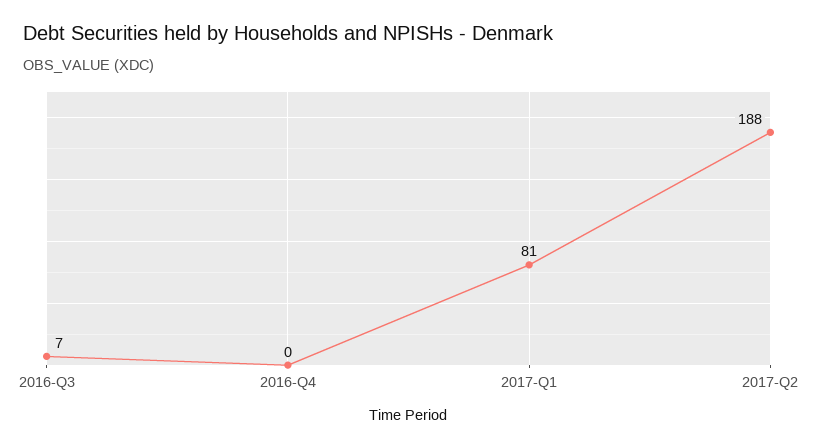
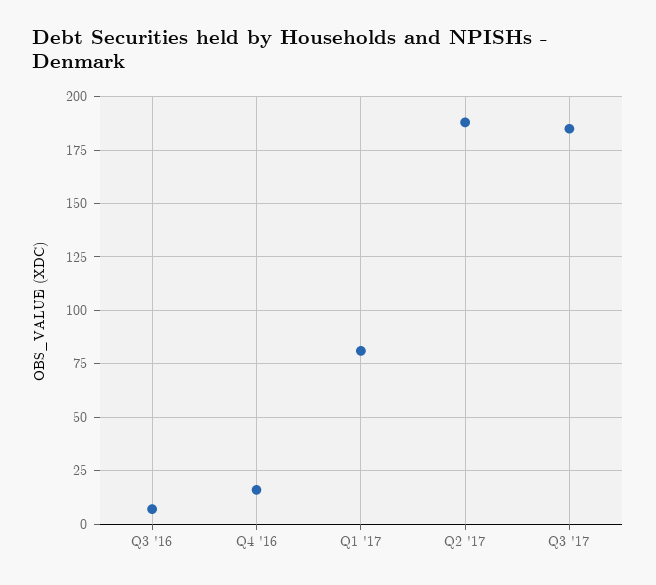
2016-Q4: 0 -> 15
Q3 '17: none -> 185

